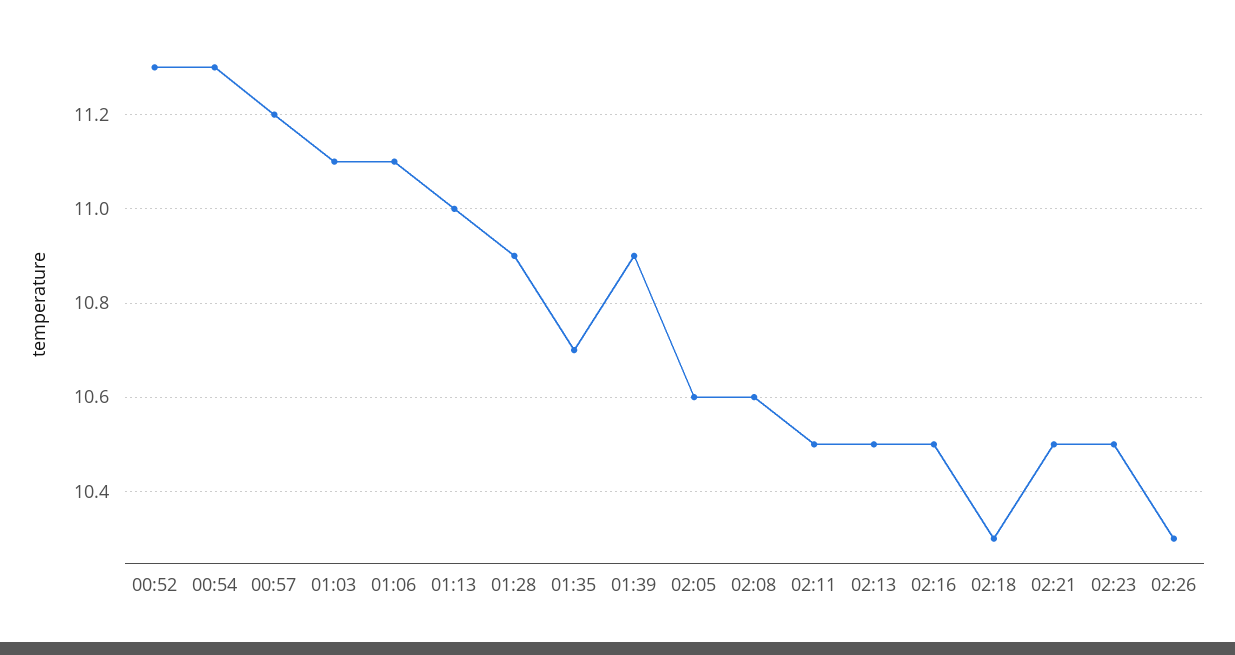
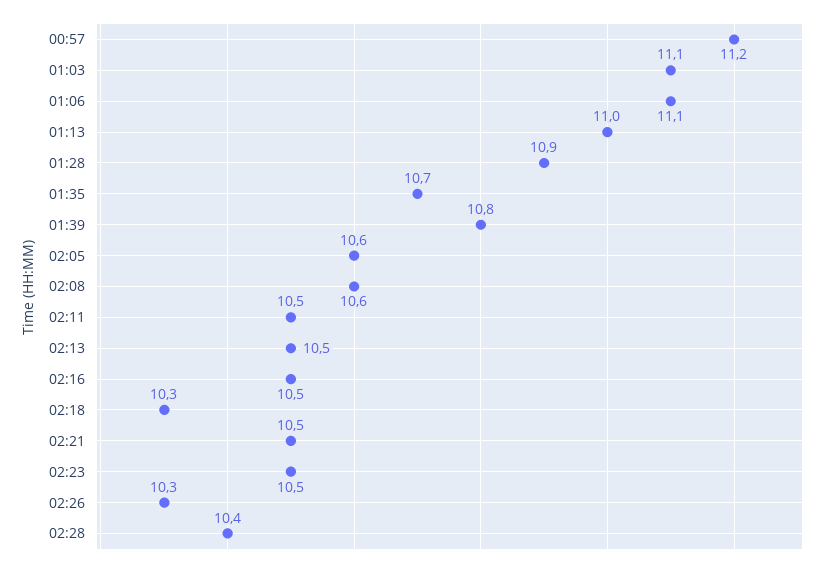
00:52: 11.3 -> none
00:54: 11.3 -> none
01:39: 10.9 -> 10.8
02:28: none -> 10.4

